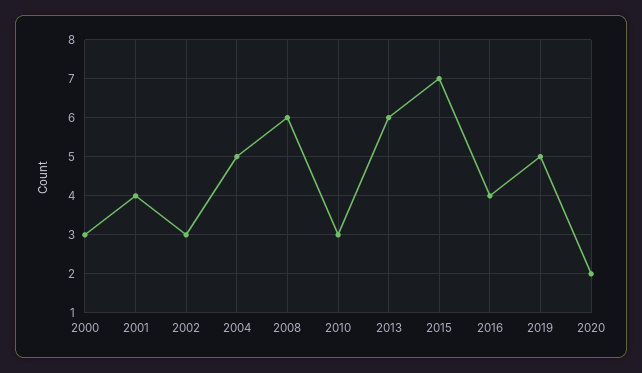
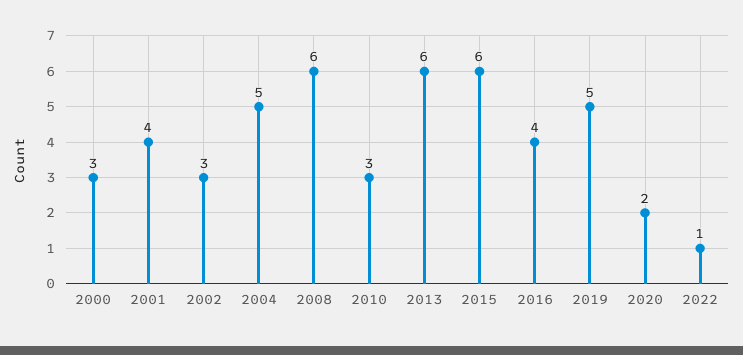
2015: 7 -> 6
2022: none -> 1

